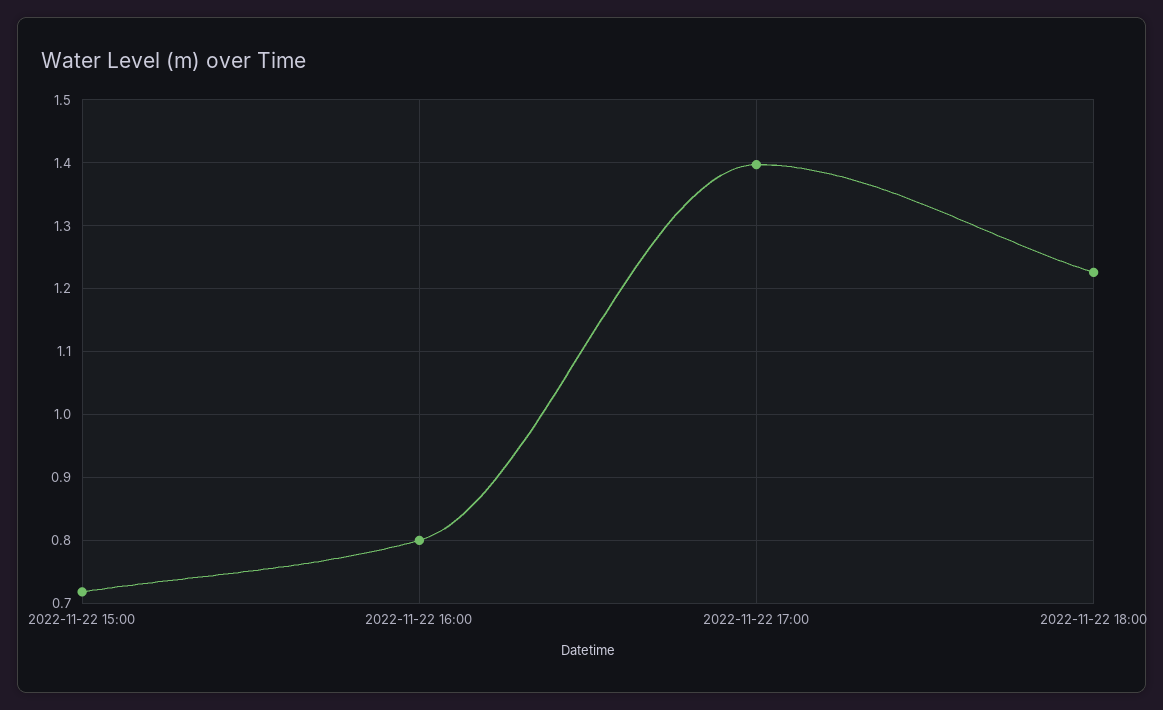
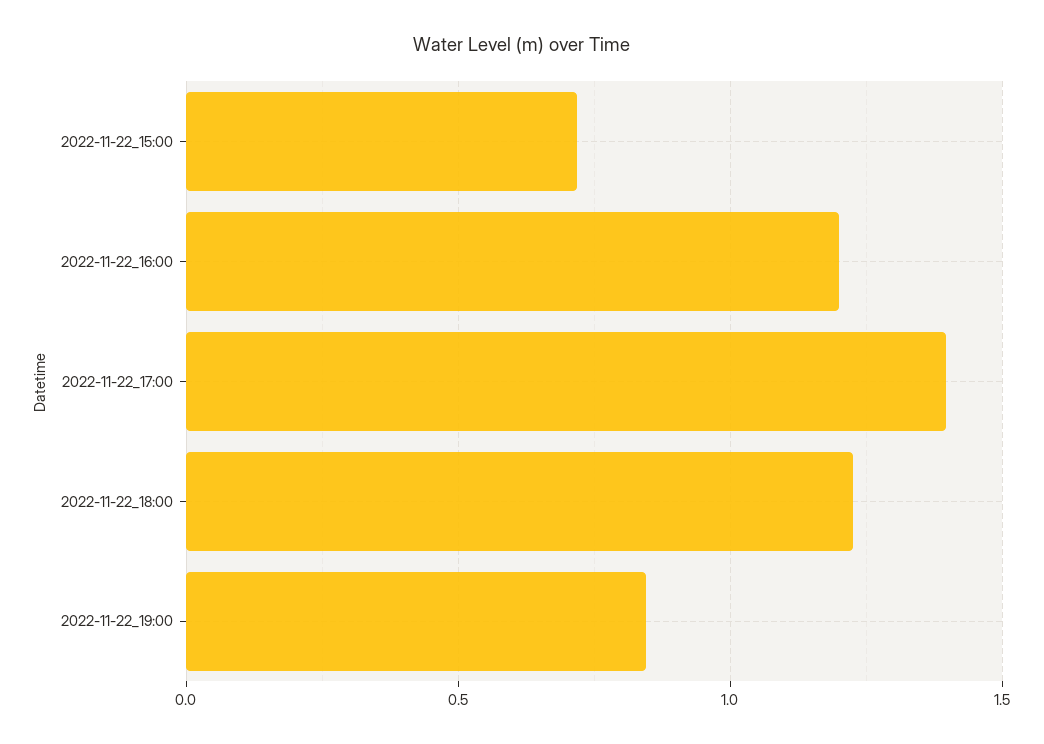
2022-11-22 16:00: 0.8 -> 1.2
2022-11-22_19:00: none -> 0.85

